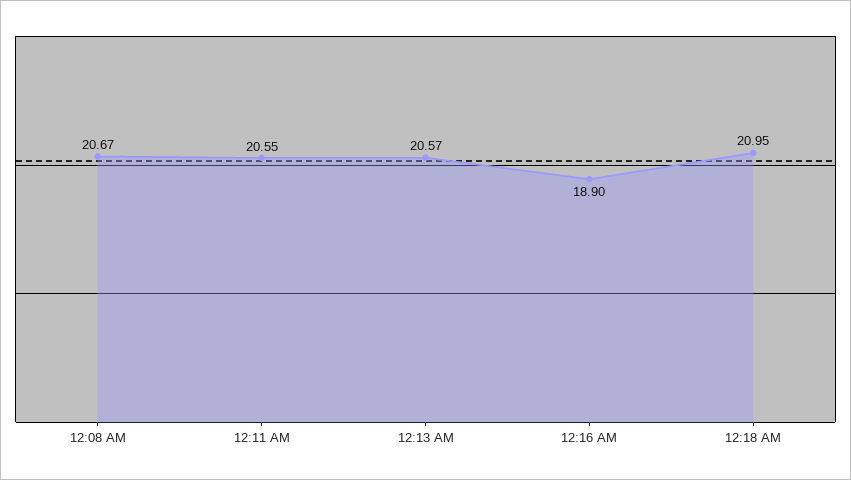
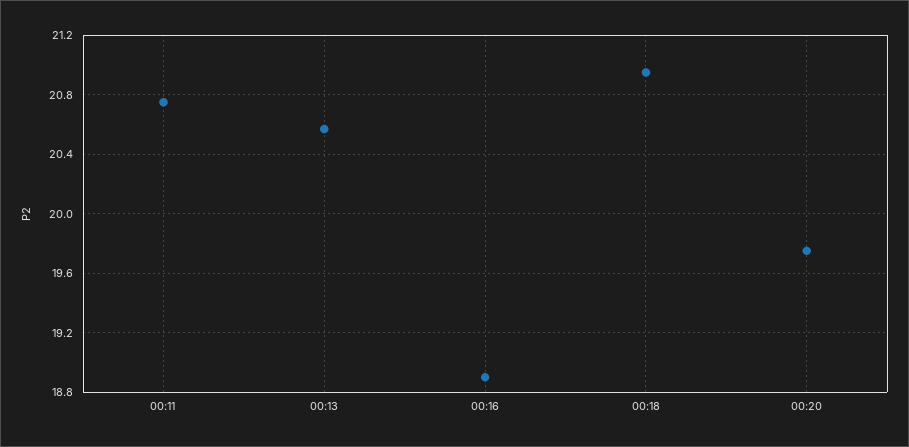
12:08 AM: 20.67 -> none
12:11 AM: 20.55 -> 20.75
00:20: none -> 19.75

